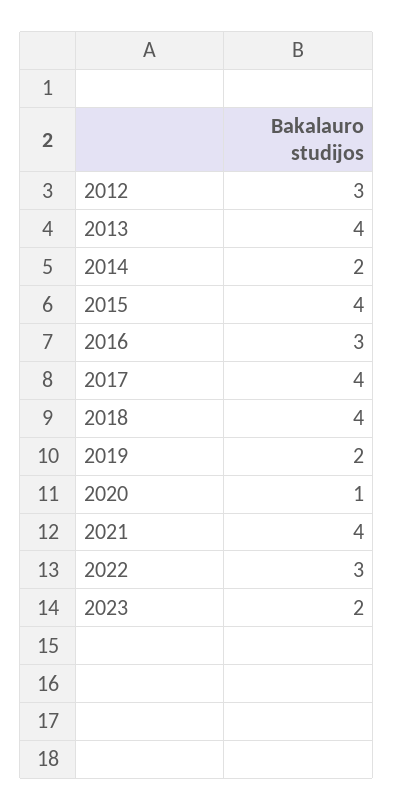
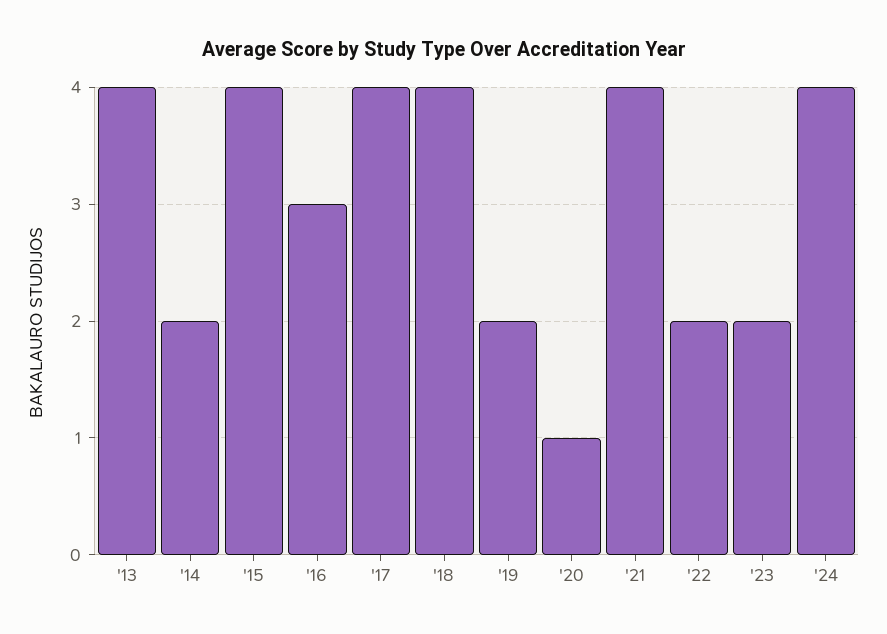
2012: 3 -> none
2022: 3 -> 2
'24: none -> 4

